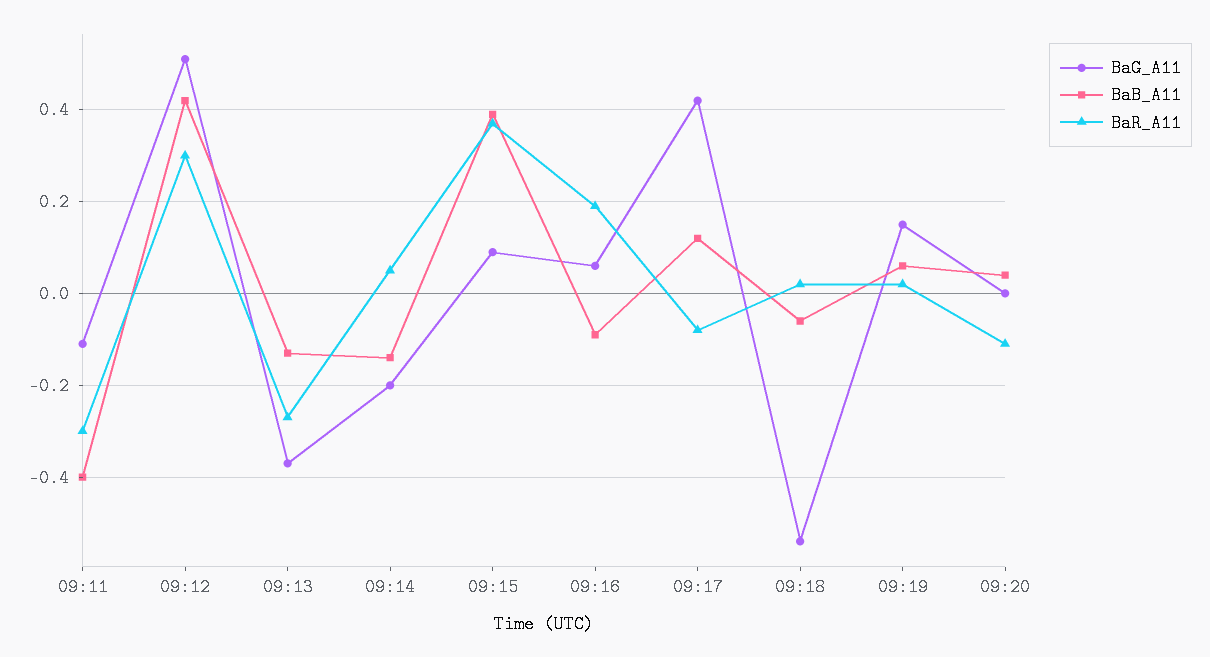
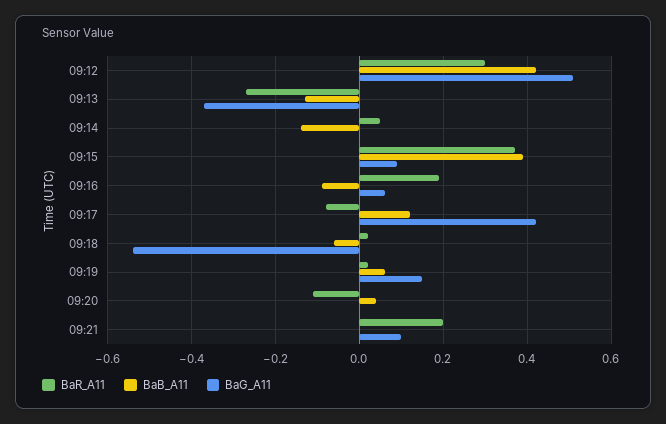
BaG_A11, 09:11: -0.1 -> none
BaB_A11, 09:11: -0.4 -> none
BaR_A11, 09:11: -0.3 -> none
BaG_A11, 09:14: -0.2 -> 0
BaR_A11, 09:21: none -> 0.2
BaB_A11, 09:21: none -> 0
BaG_A11, 09:21: none -> 0.1

